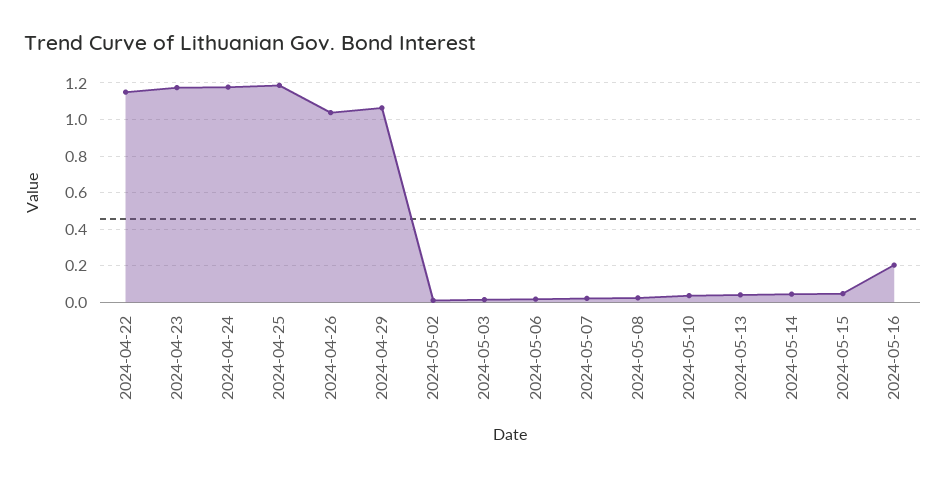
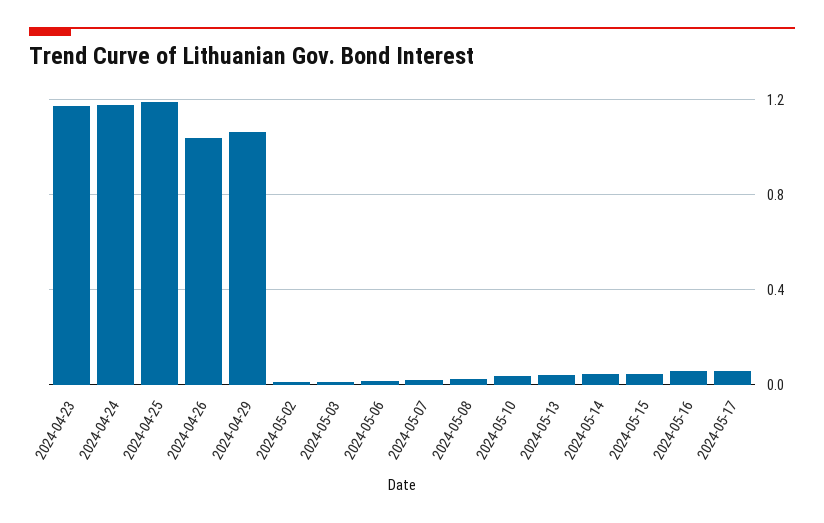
2024-04-22: 1.15 -> none
2024-05-16: 0.2 -> 0.05
2024-05-17: none -> 0.05

